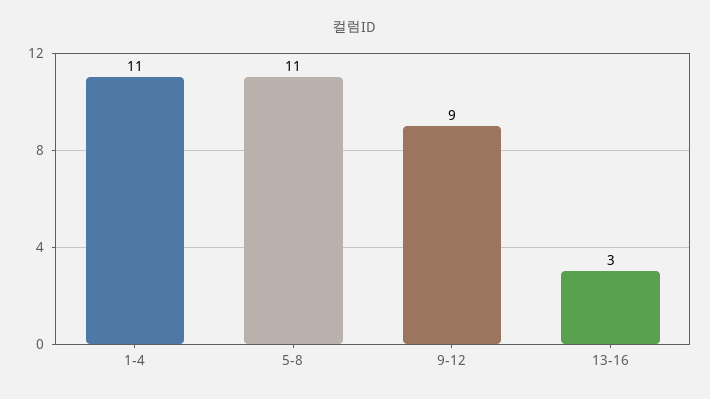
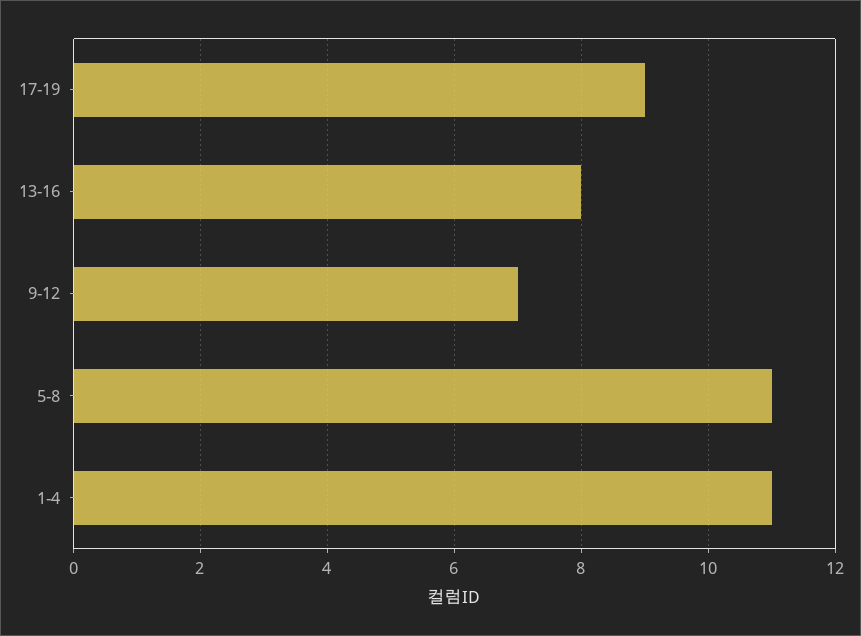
9-12: 9 -> 7
13-16: 3 -> 8
17-19: none -> 9

